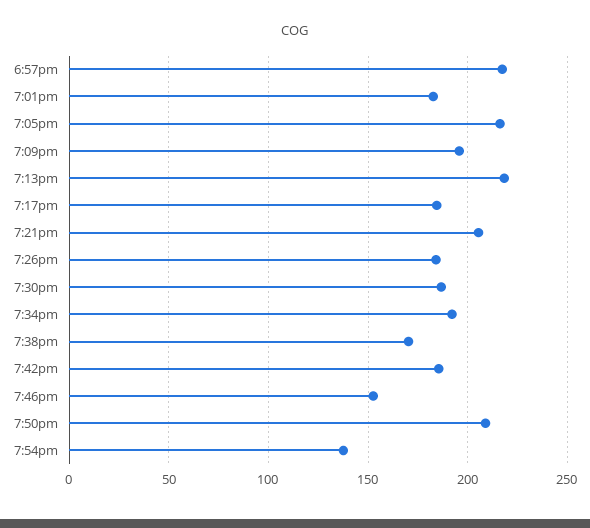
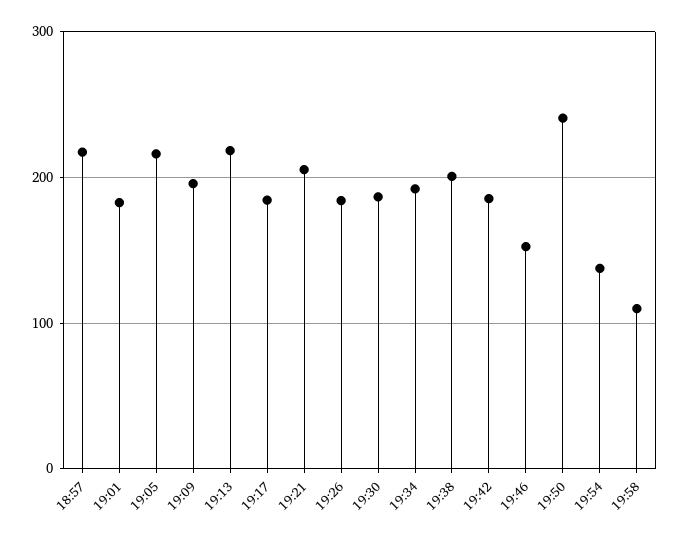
7:38pm: 170 -> 200
7:50pm: 210 -> 240
19:58: none -> 110

